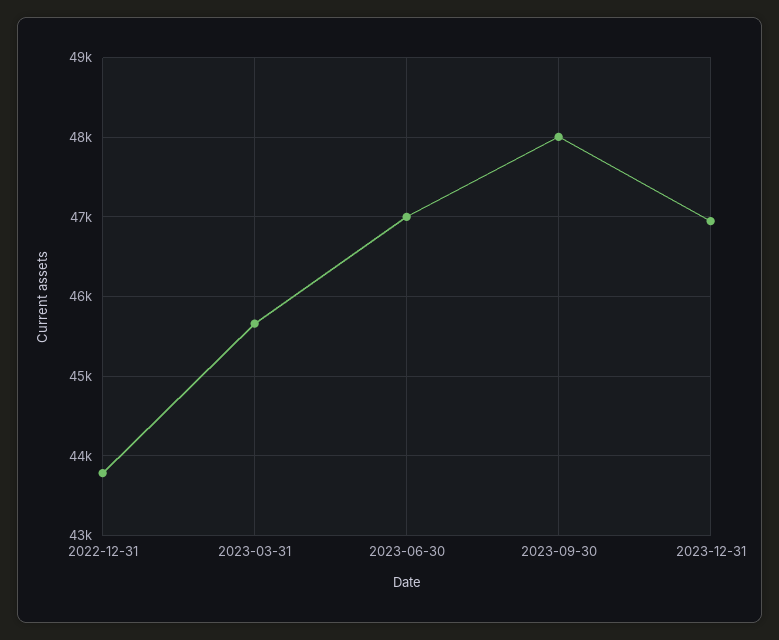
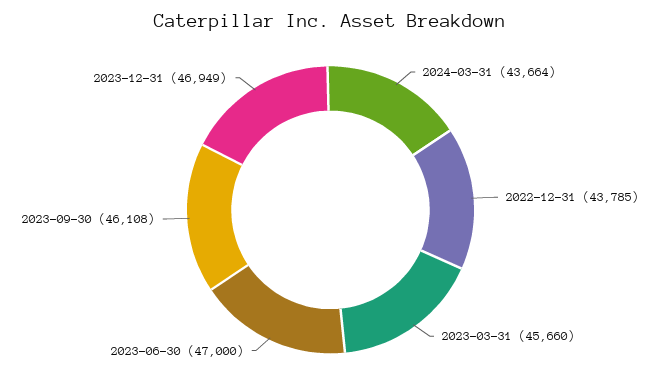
2023-09-30: 48000 -> 46108
2024-03-31: none -> 43664

